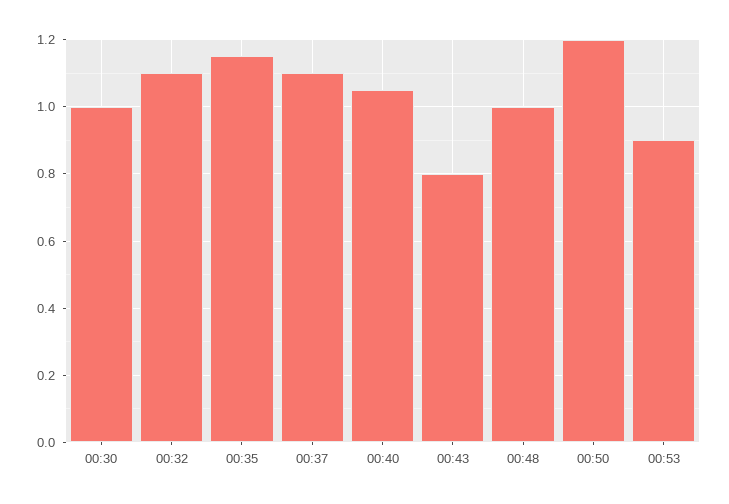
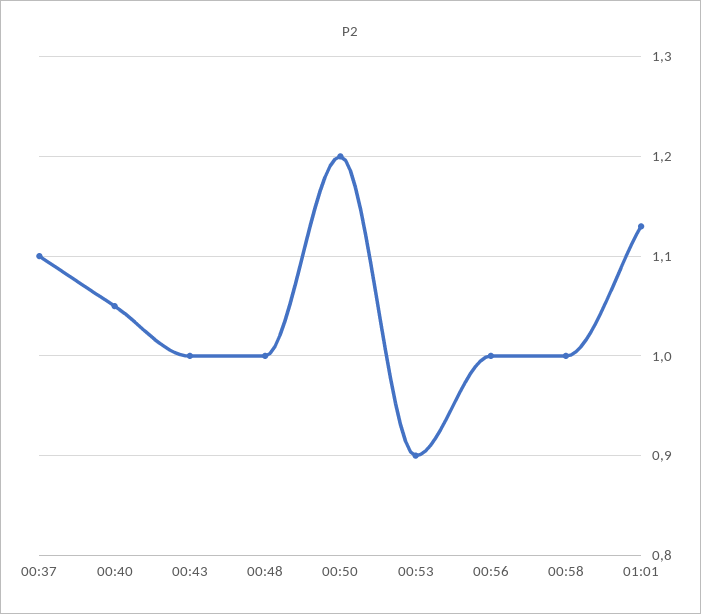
00:30: 1 -> none
00:32: 1.1 -> none
00:35: 1.15 -> none
00:43: 0.8 -> 1
00:56: none -> 1
00:58: none -> 1
01:01: none -> 1.13

